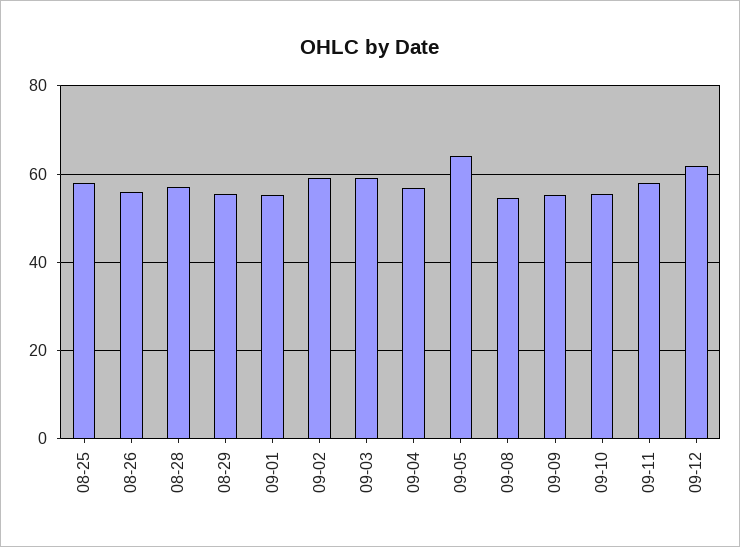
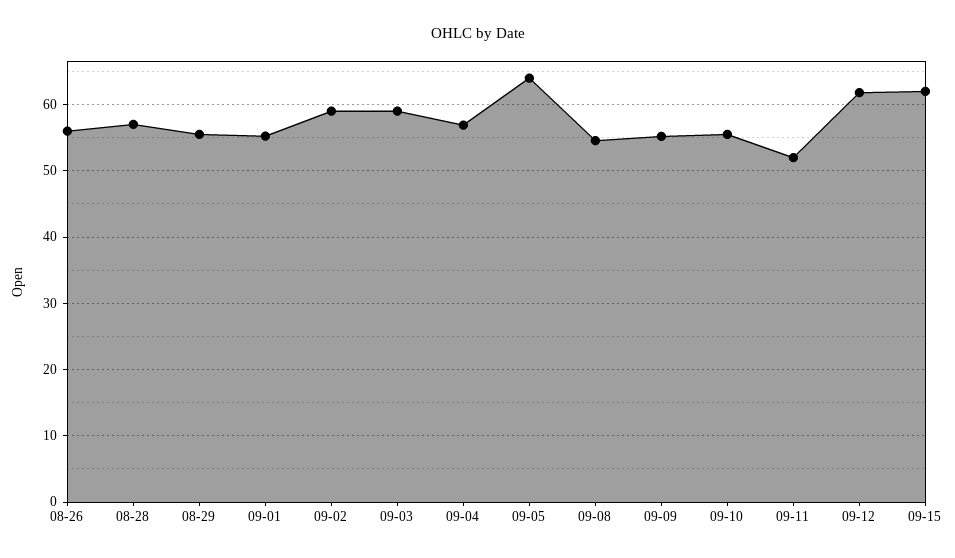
08-25: 58 -> none
09-11: 58 -> 52
09-15: none -> 62

